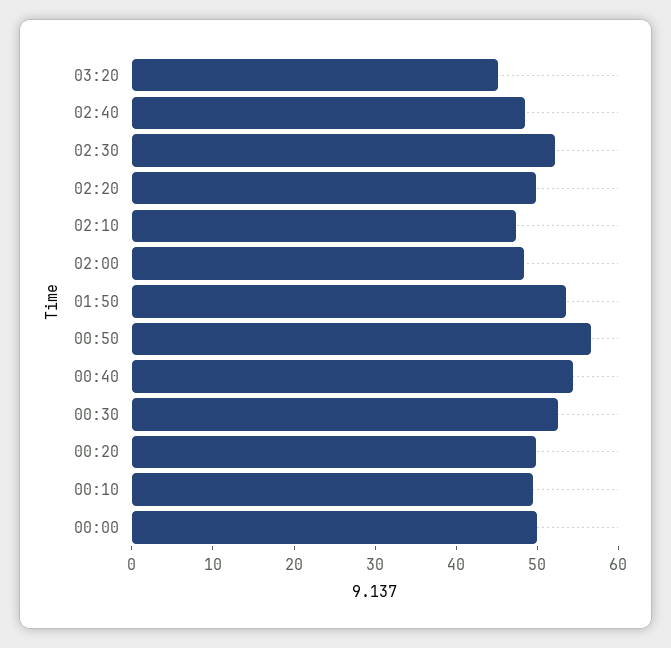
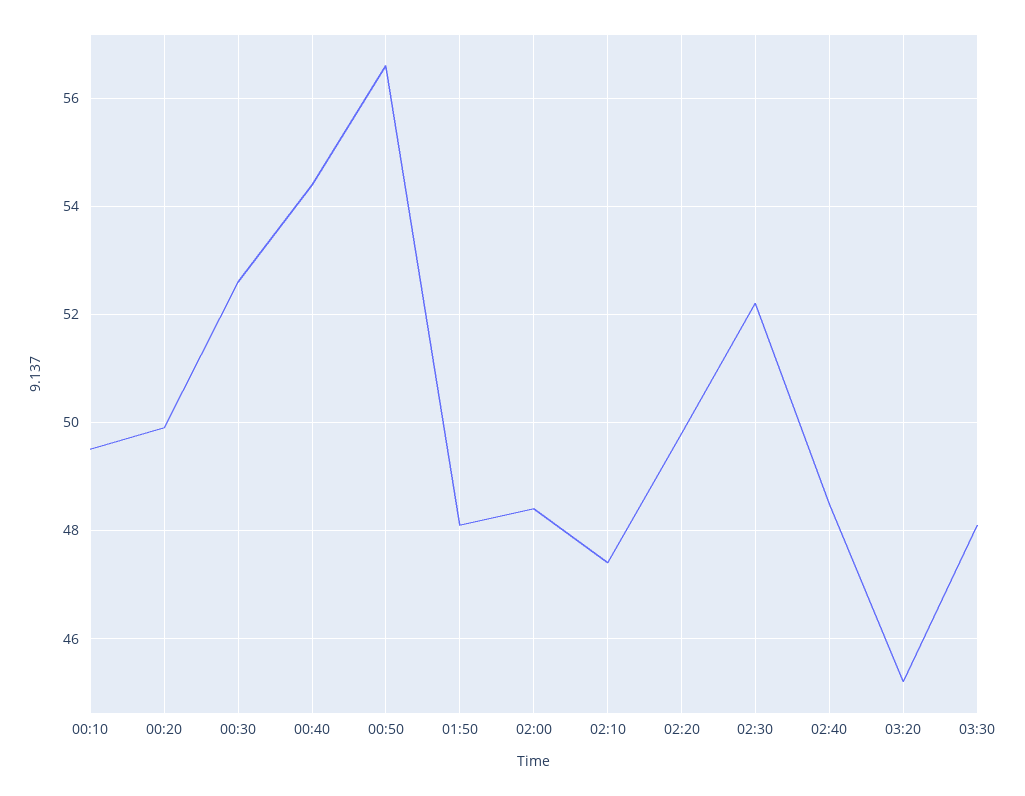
01:50: 54 -> 48
00:00: 50 -> none
03:30: none -> 48

